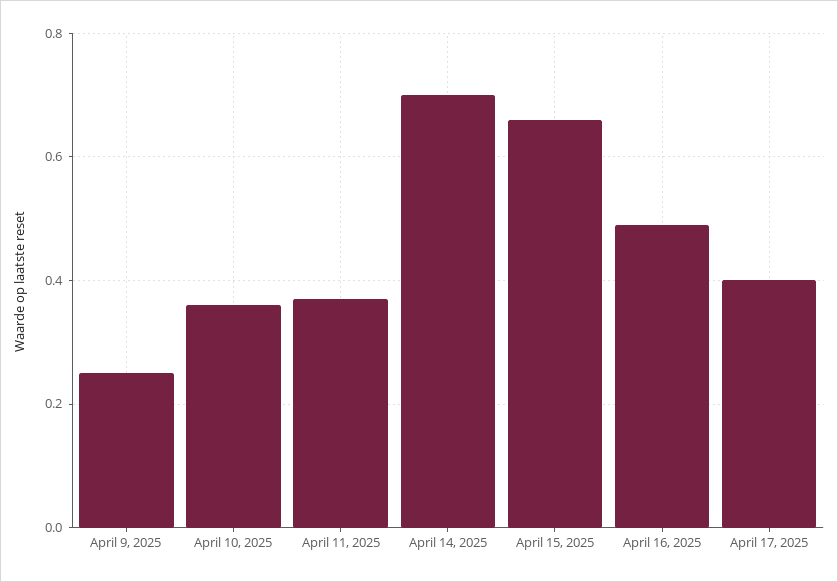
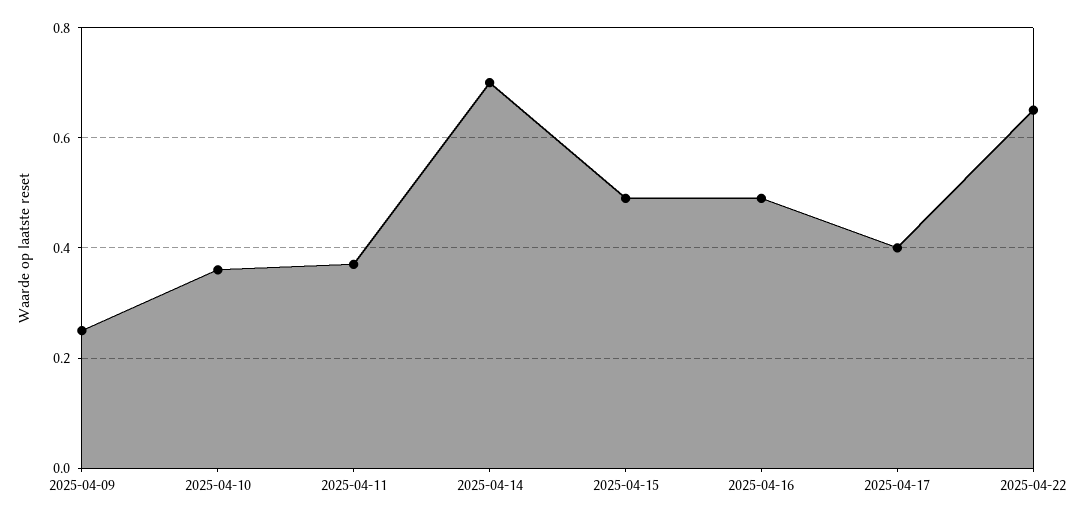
April 15, 2025: 0.65 -> 0.5
2025-04-22: none -> 0.65

